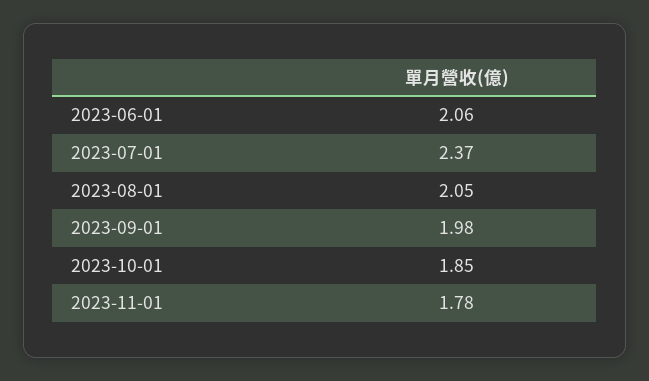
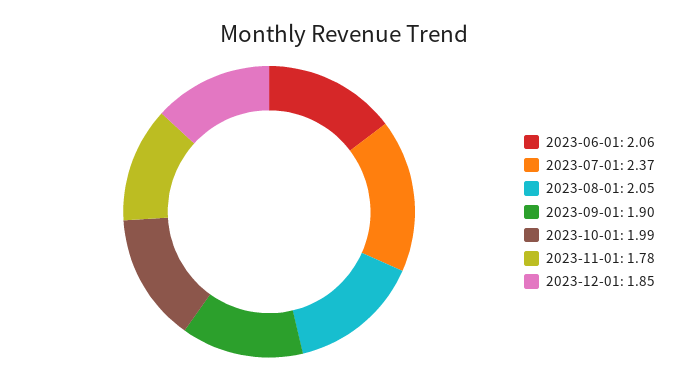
2023-09-01: 1.98 -> 1.9
2023-10-01: 1.85 -> 1.99
2023-12-01: none -> 1.85

